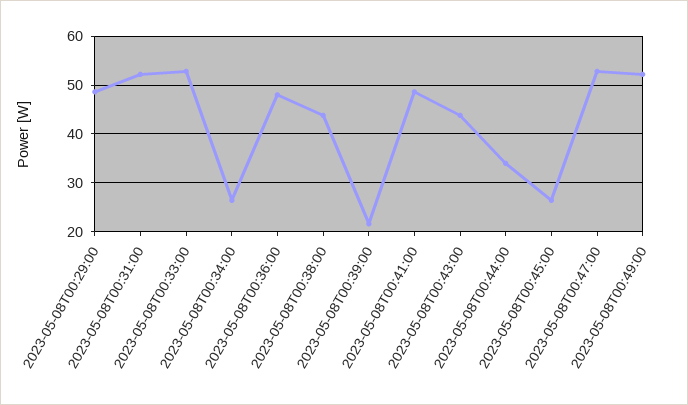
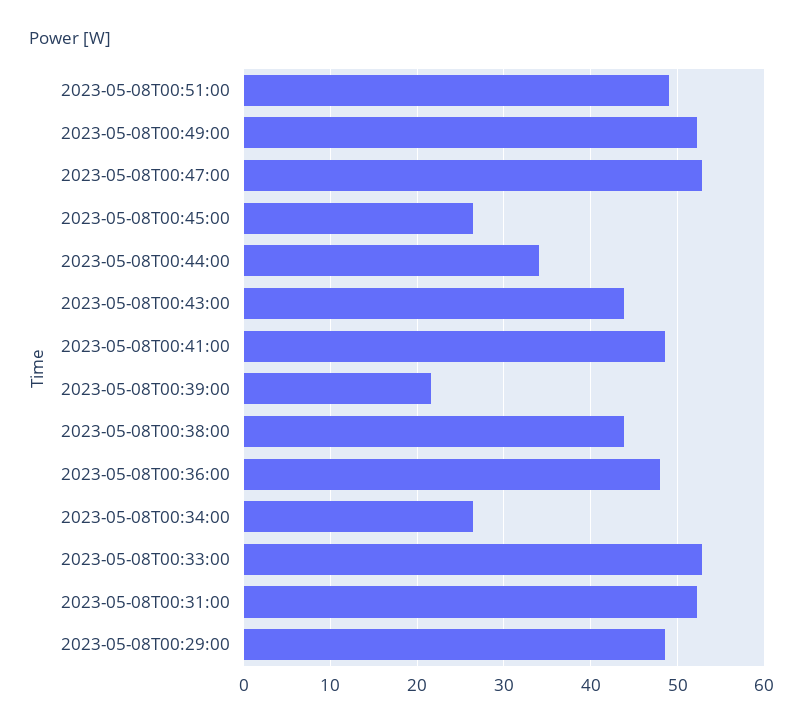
2023-05-08T00:51:00: none -> 49

